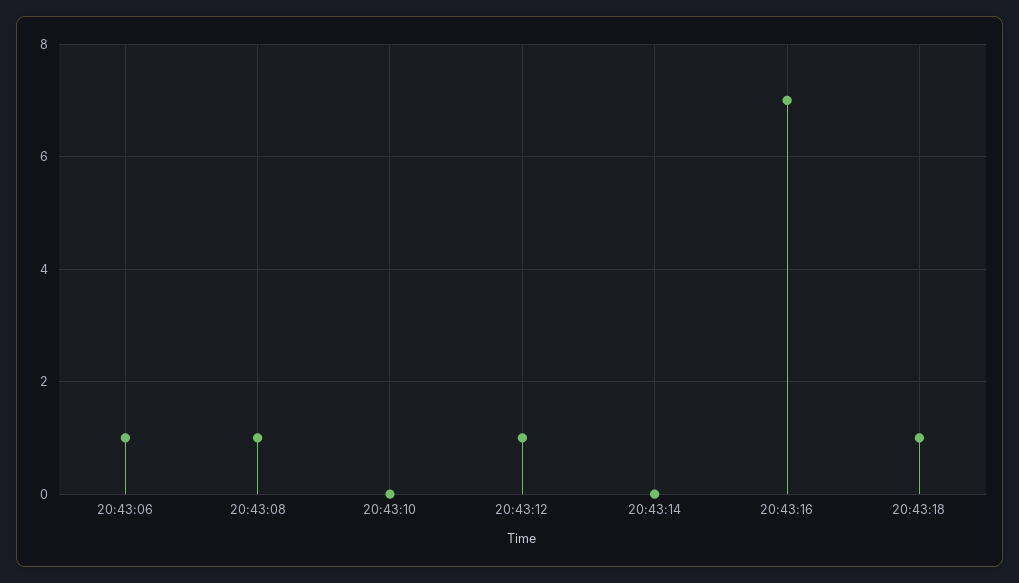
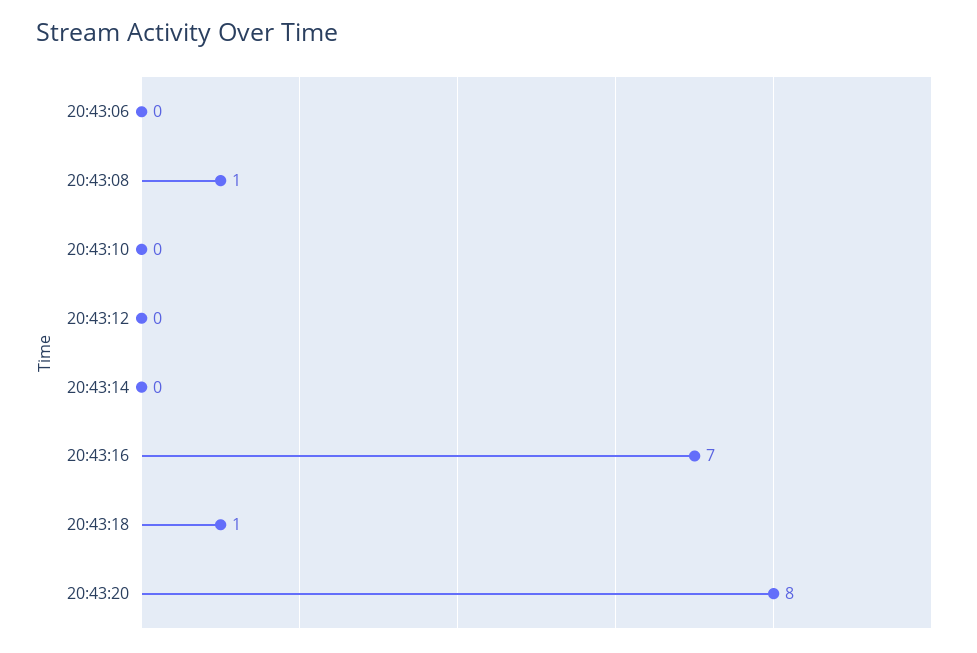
20:43:06: 1 -> 0
20:43:12: 1 -> 0
20:43:20: none -> 8

